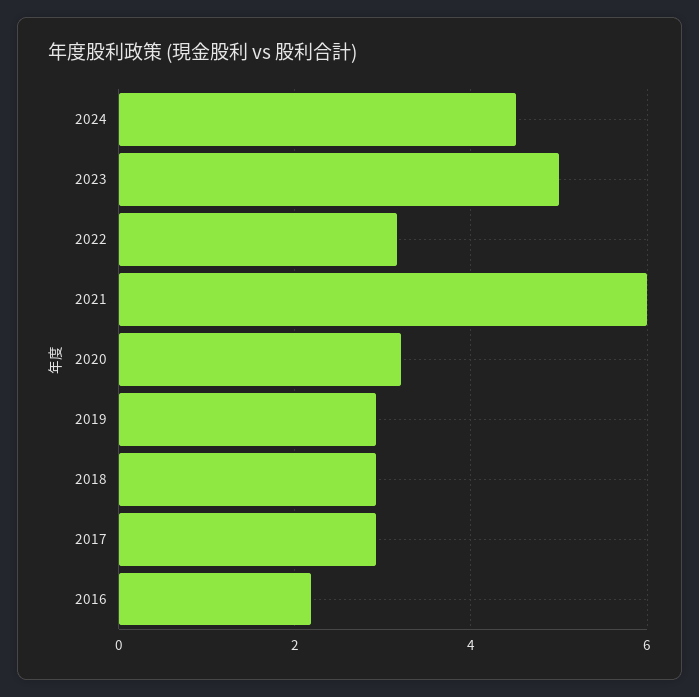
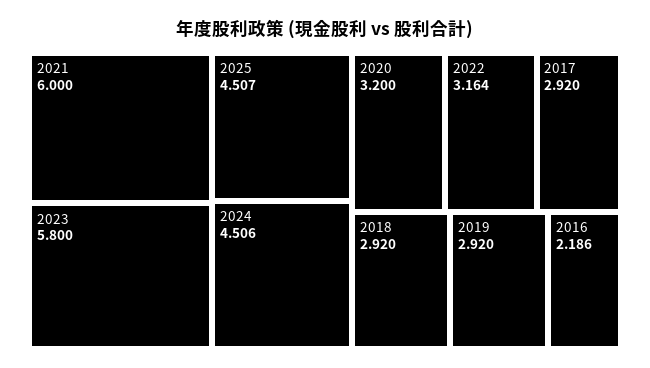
2023: 5 -> 5.8
2025: none -> 4.507

